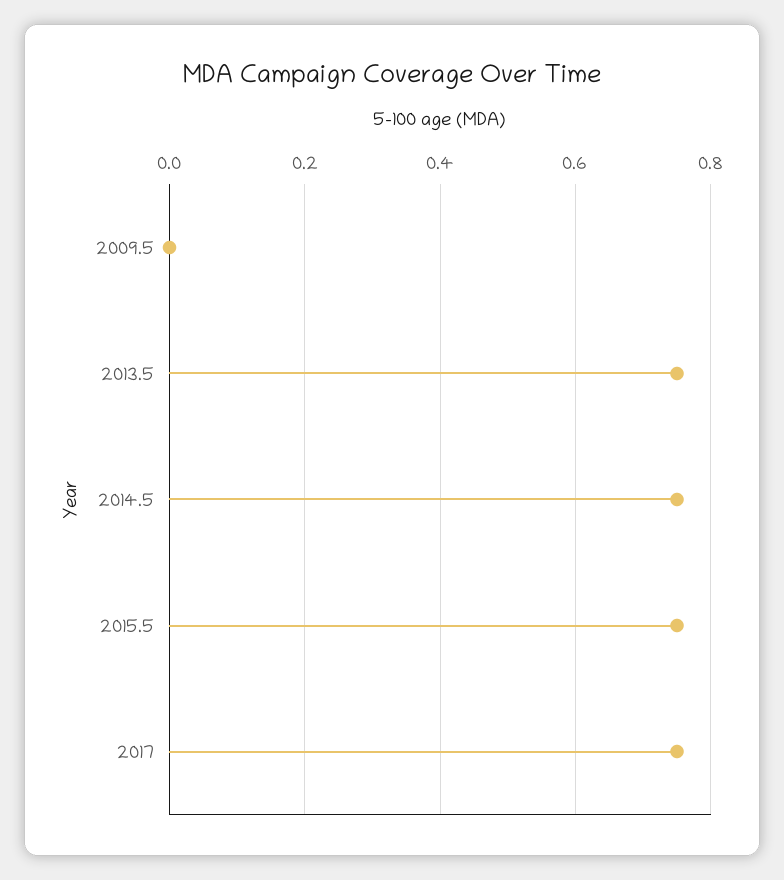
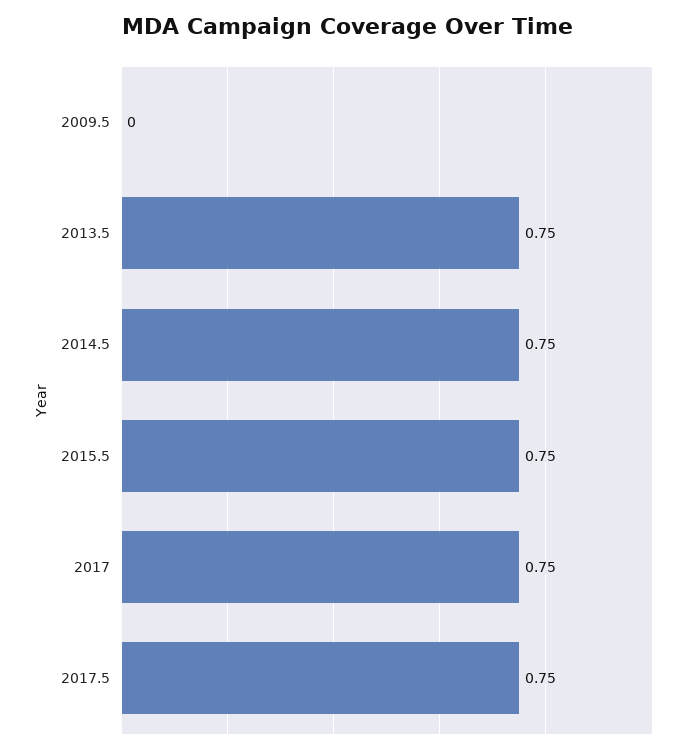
2017.5: none -> 0.75

